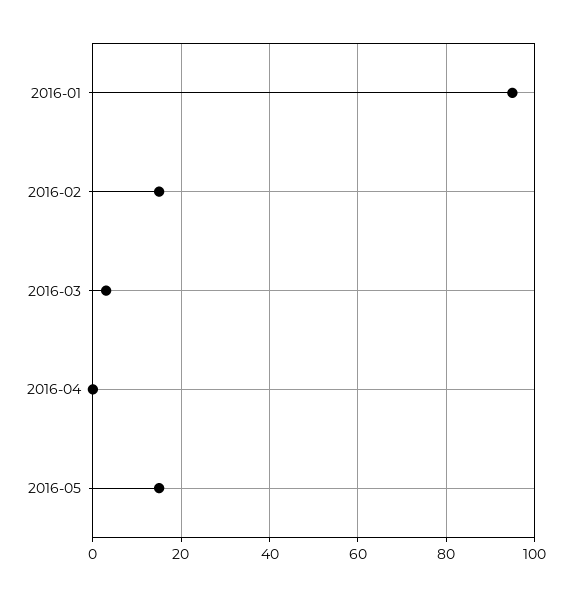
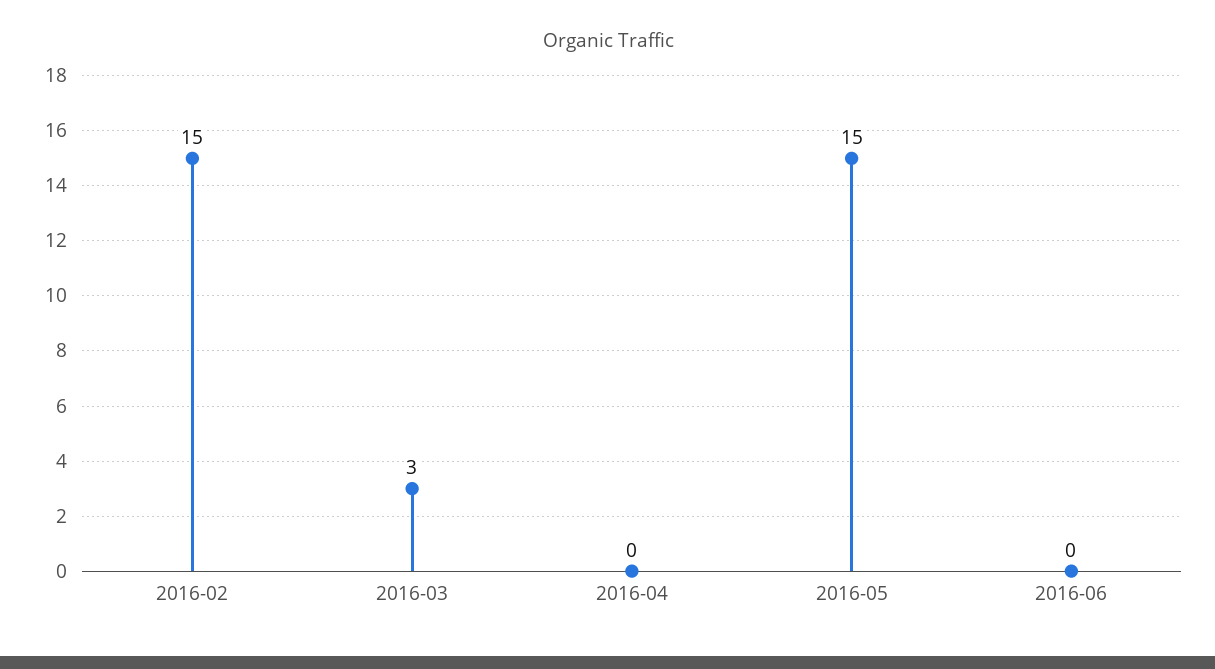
2016-01: 95 -> none
2016-06: none -> 0

